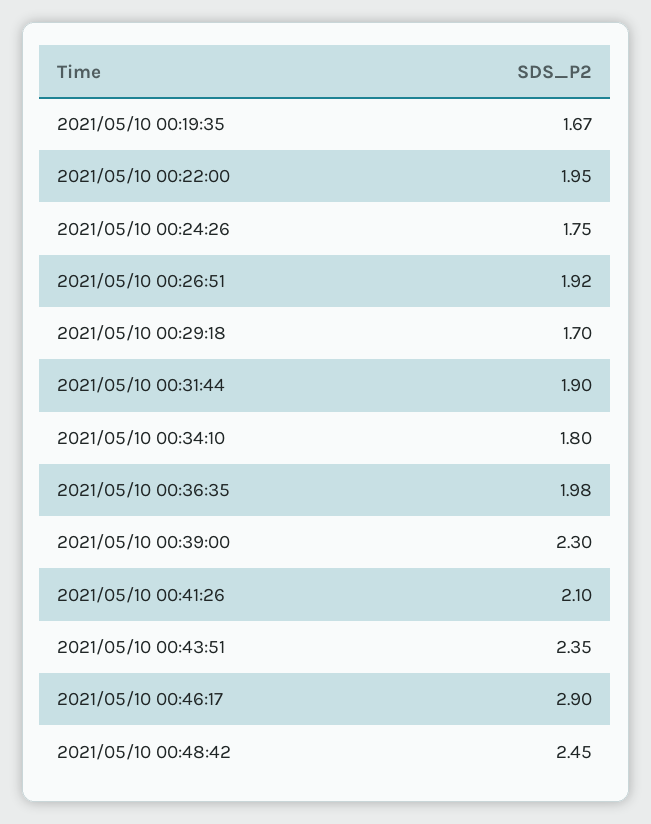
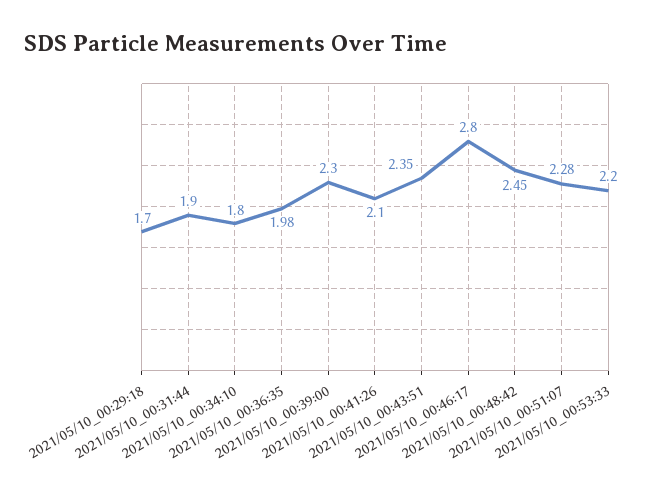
2021/05/10 00:19:35: 1.67 -> none
2021/05/10 00:22:00: 1.95 -> none
2021/05/10 00:24:26: 1.75 -> none
2021/05/10 00:26:51: 1.92 -> none
2021/05/10 00:46:17: 2.9 -> 2.8
2021/05/10_00:51:07: none -> 2.28
2021/05/10_00:53:33: none -> 2.2

